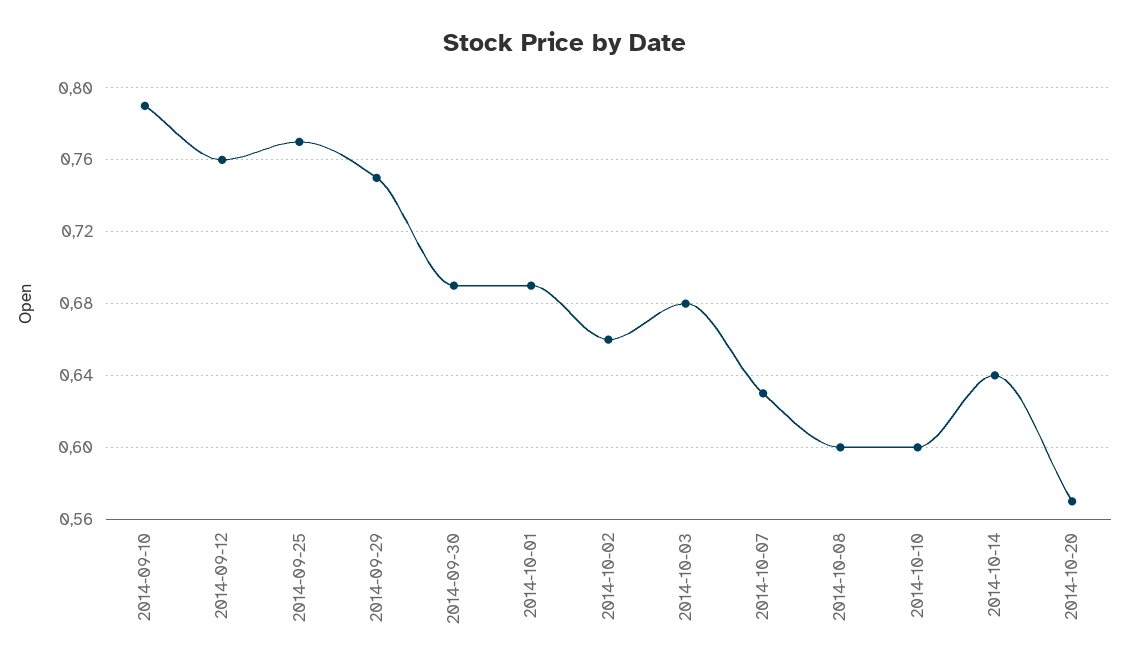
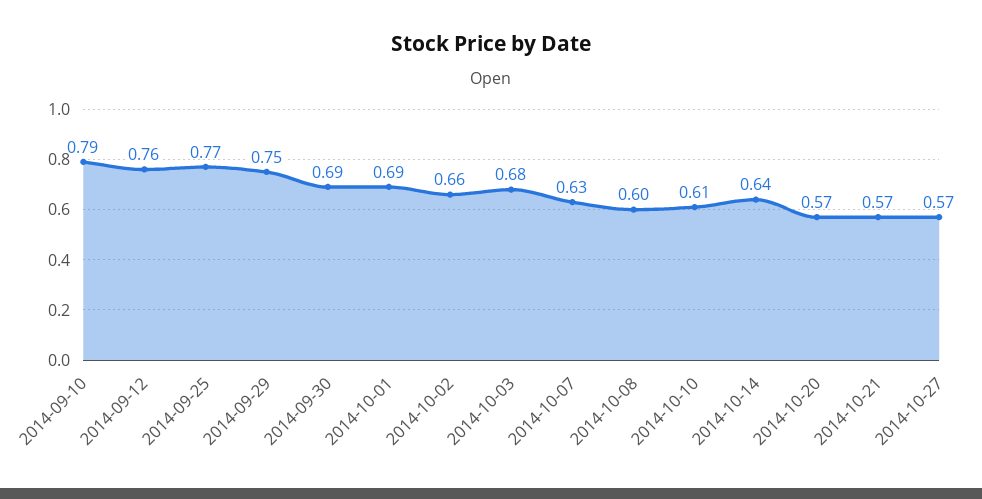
2014-10-10: 0.6 -> 0.61
2014-10-21: none -> 0.57
2014-10-27: none -> 0.57

